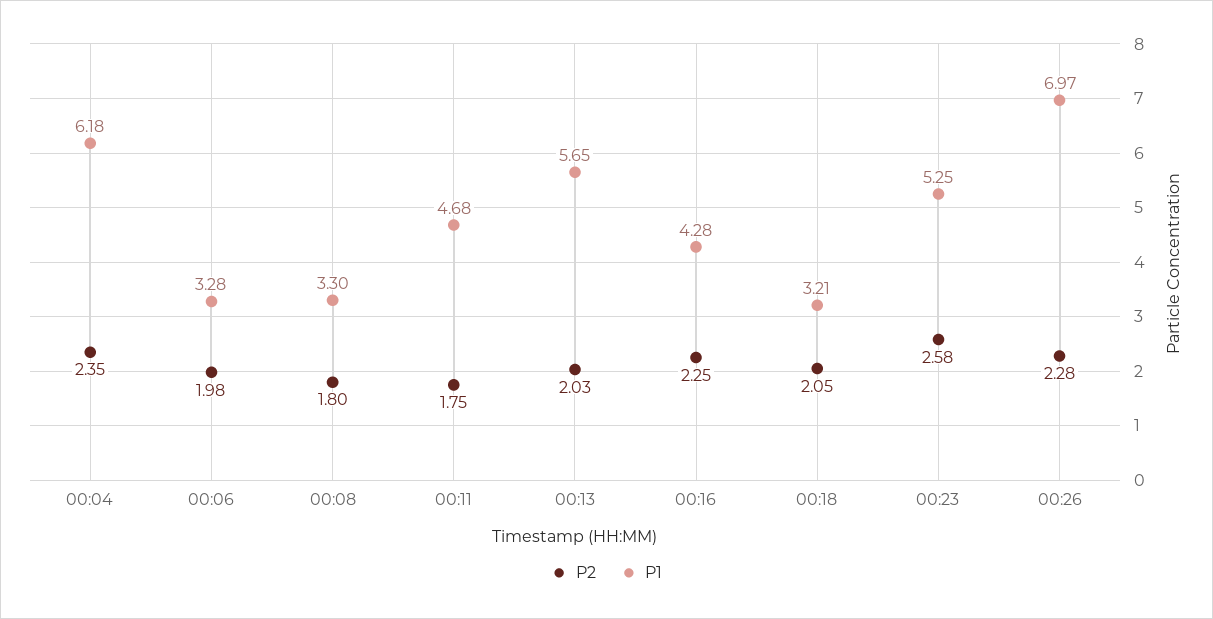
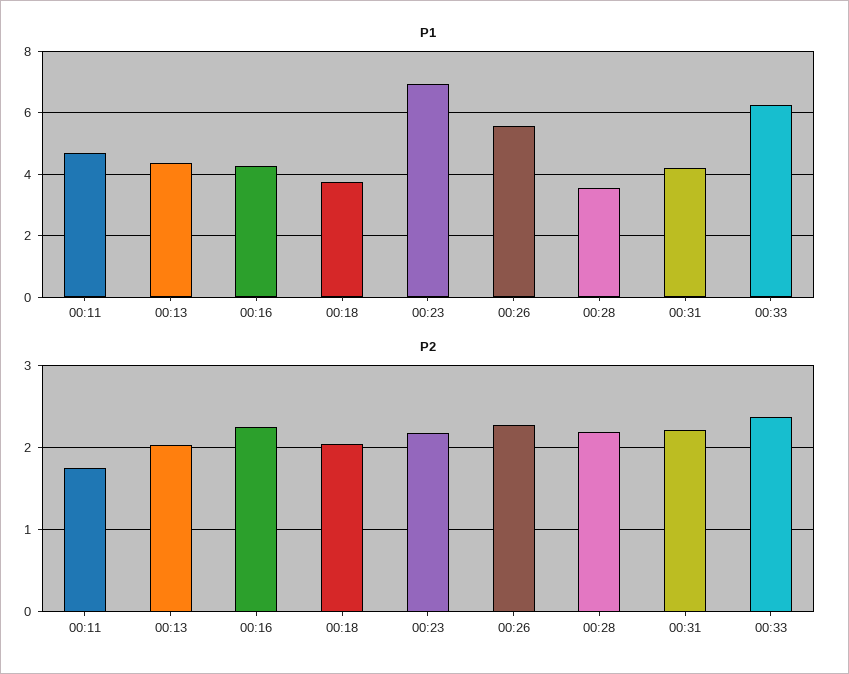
P2, 00:04: 2.35 -> none
P1, 00:04: 6.18 -> none
P2, 00:06: 1.98 -> none
P1, 00:06: 3.28 -> none
P2, 00:08: 1.8 -> none
P1, 00:08: 3.3 -> none
P1, 00:13: 5.65 -> 4.4
P1, 00:18: 3.21 -> 3.8
P2, 00:23: 2.58 -> 2.2
P1, 00:23: 5.25 -> 7
P1, 00:26: 6.97 -> 5.6
P1, 00:28: none -> 3.6
P1, 00:31: none -> 4.2
P1, 00:33: none -> 6.2
P2, 00:28: none -> 2.2
P2, 00:31: none -> 2.2
P2, 00:33: none -> 2.4

